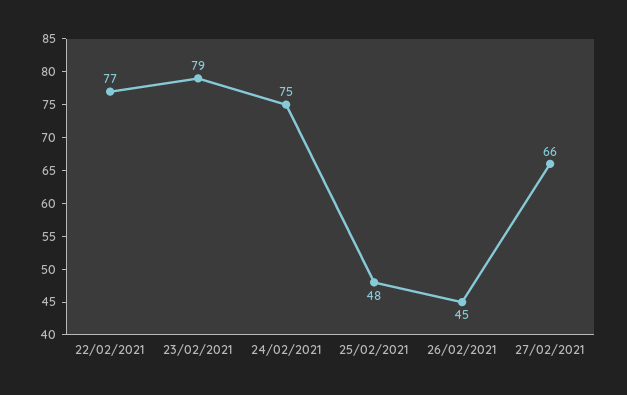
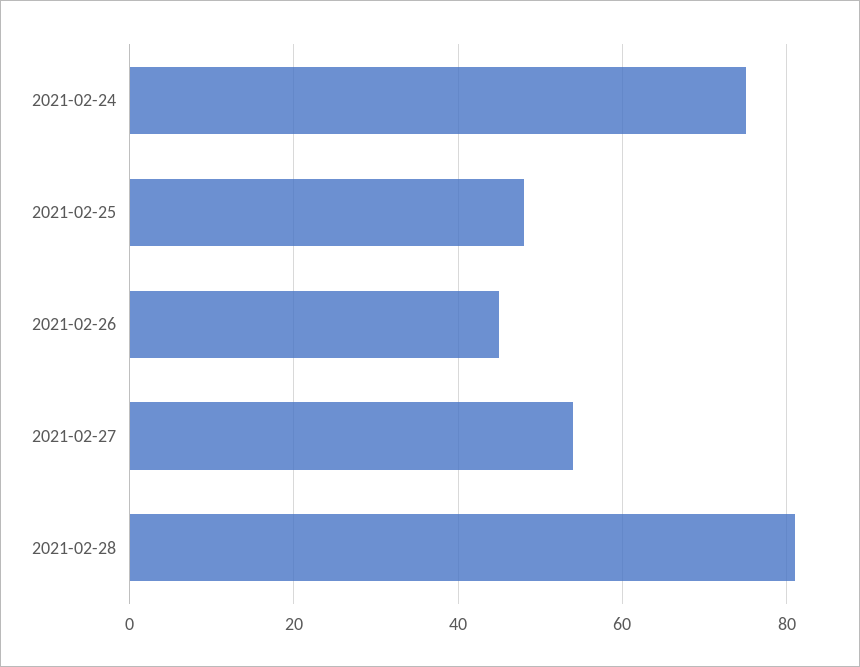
22/02/2021: 77 -> none
23/02/2021: 79 -> none
27/02/2021: 66 -> 55
2021-02-28: none -> 80

